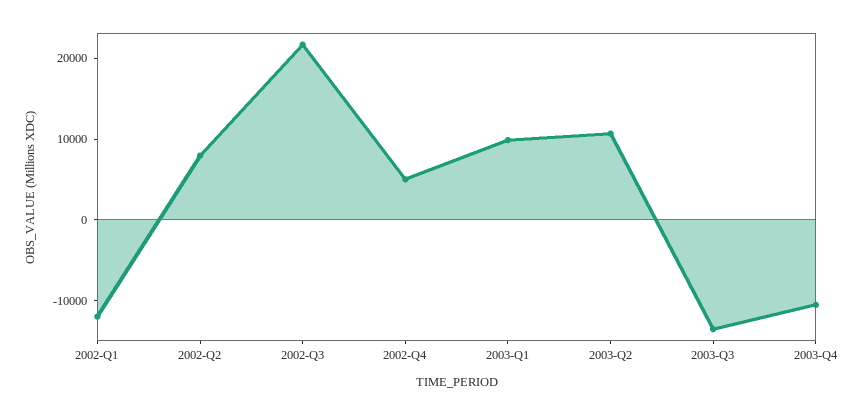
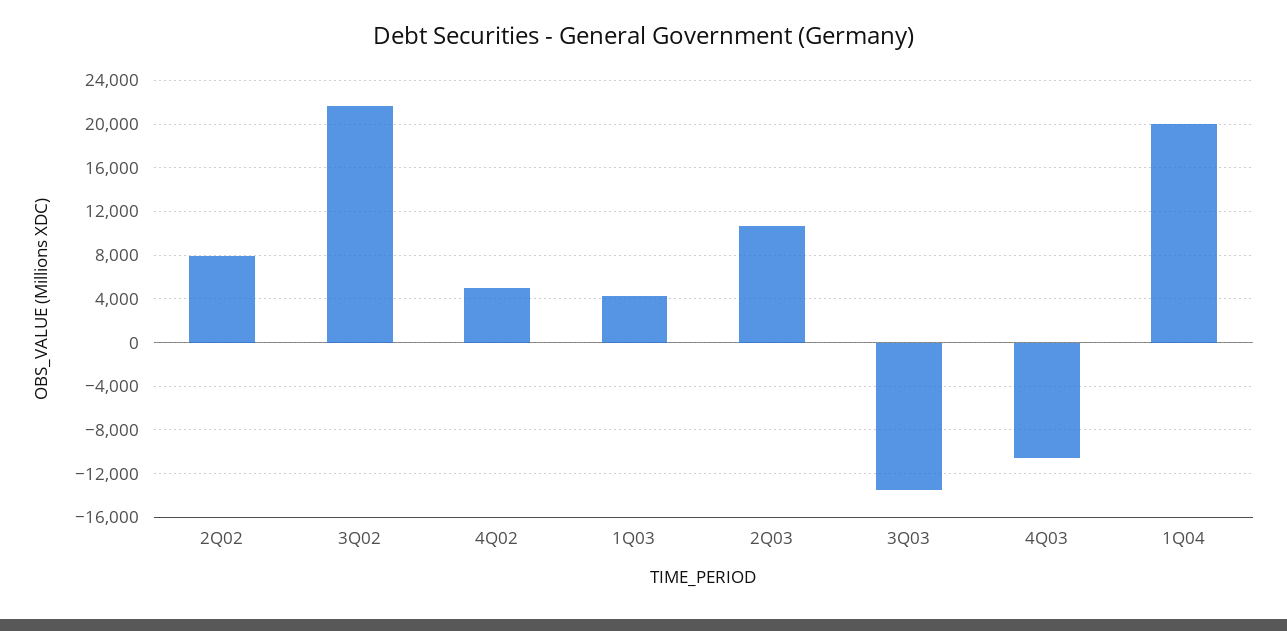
2002-Q1: -12000 -> none
2003-Q1: 10000 -> 4000
1Q04: none -> 20000

